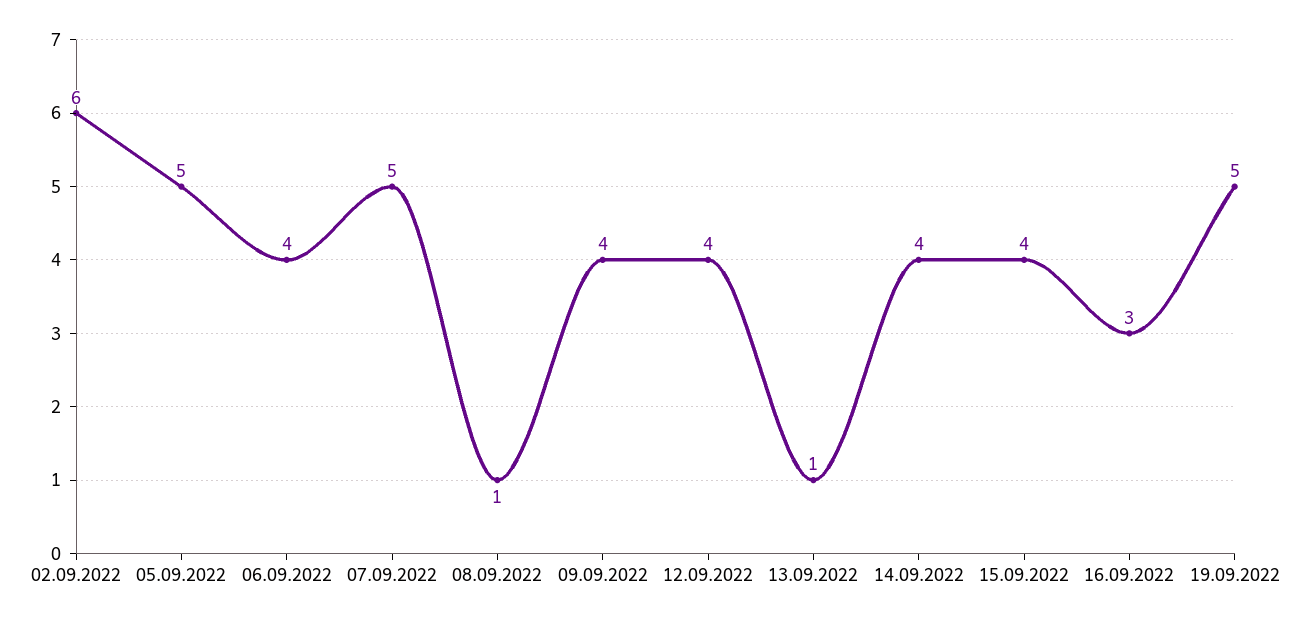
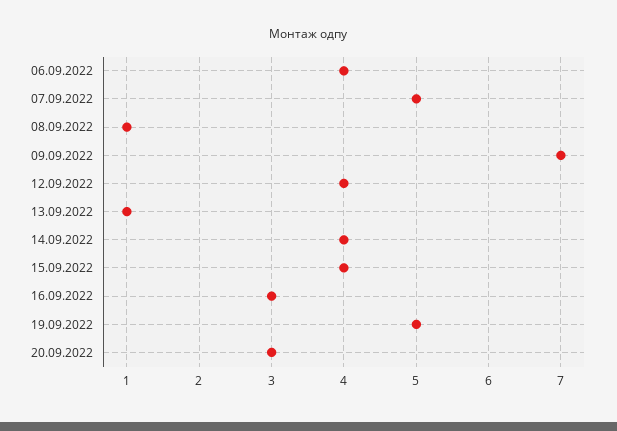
02.09.2022: 6 -> none
05.09.2022: 5 -> none
09.09.2022: 4 -> 7
20.09.2022: none -> 3

